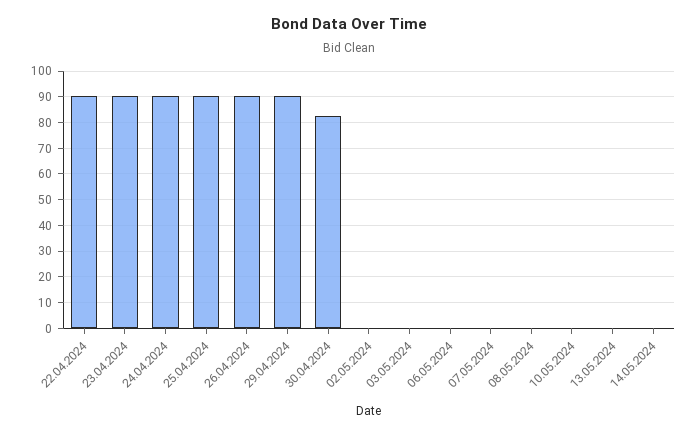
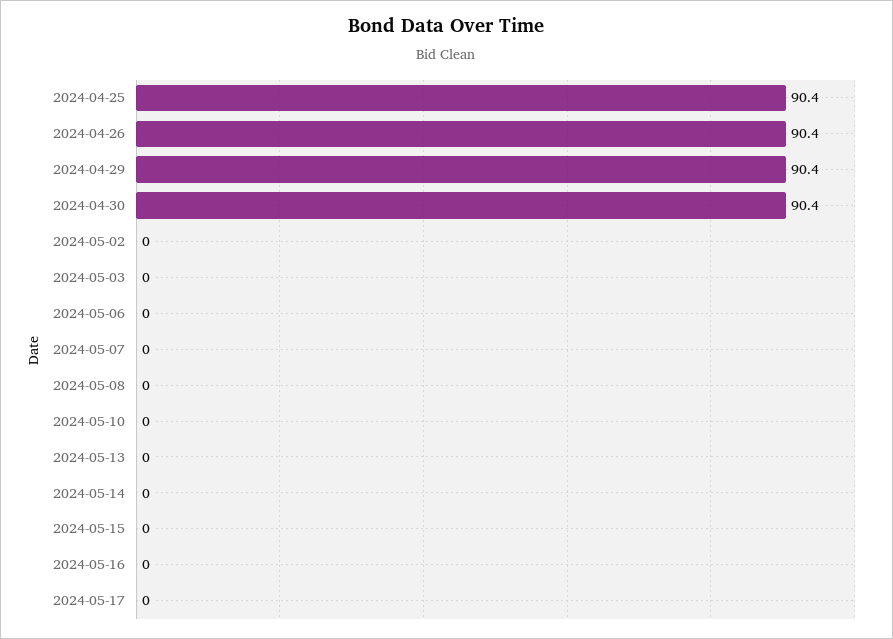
22.04.2024: 90 -> none
23.04.2024: 90 -> none
24.04.2024: 90 -> none
30.04.2024: 82.5 -> 90.4
2024-05-15: none -> 0
2024-05-16: none -> 0
2024-05-17: none -> 0

